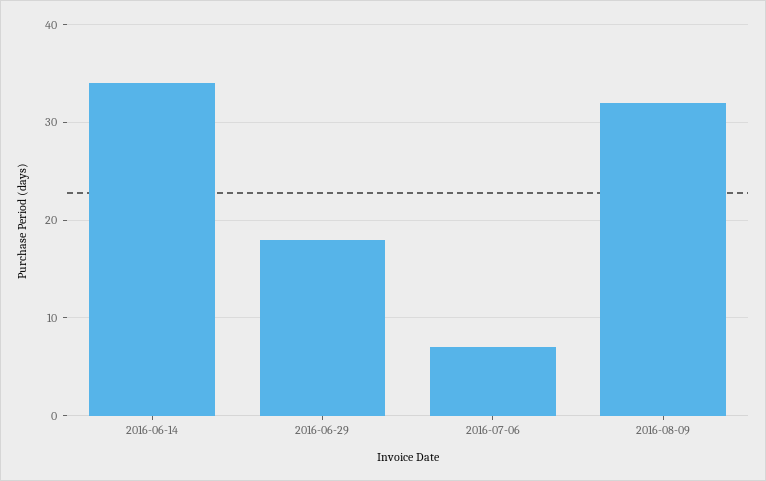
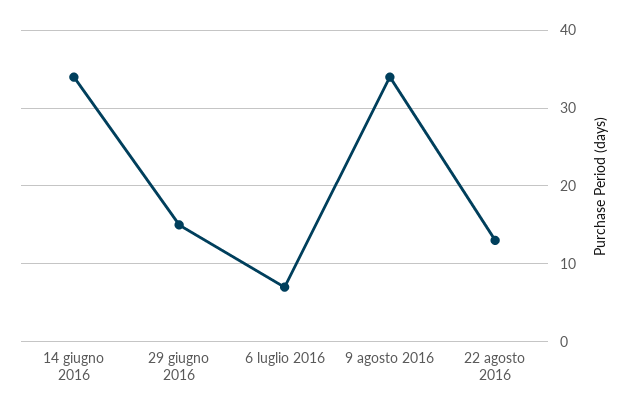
2016-06-29: 18 -> 15
2016-08-09: 32 -> 34
22 agosto 2016: none -> 13

